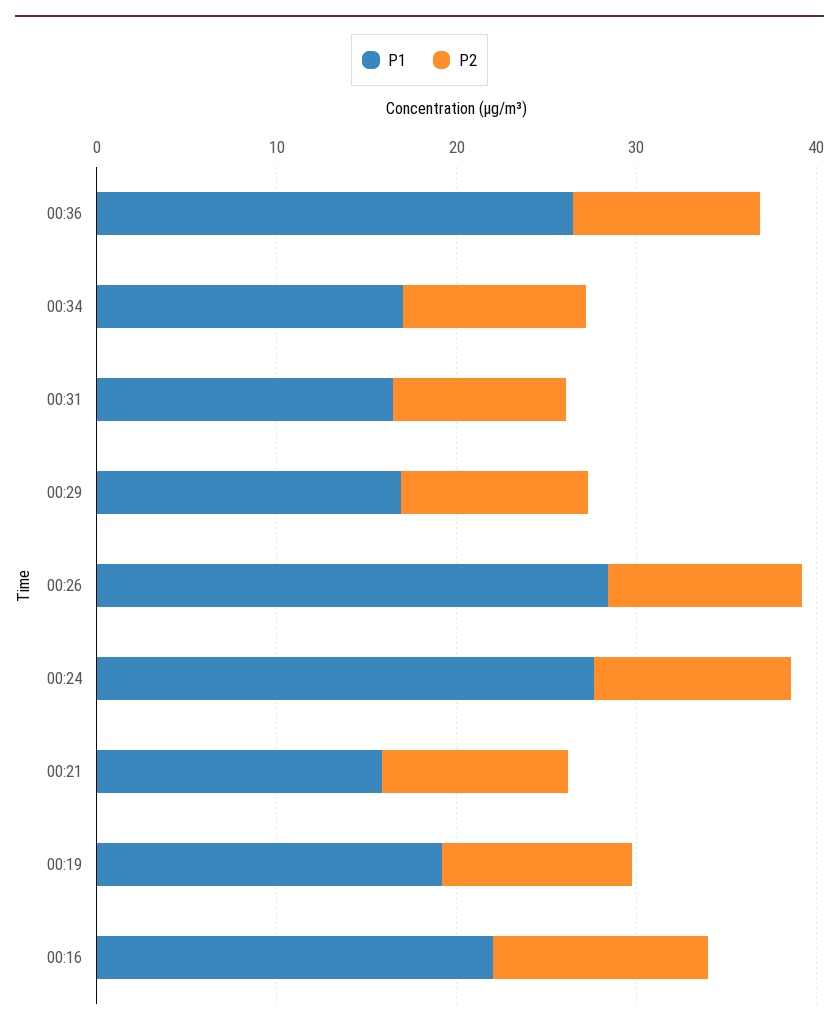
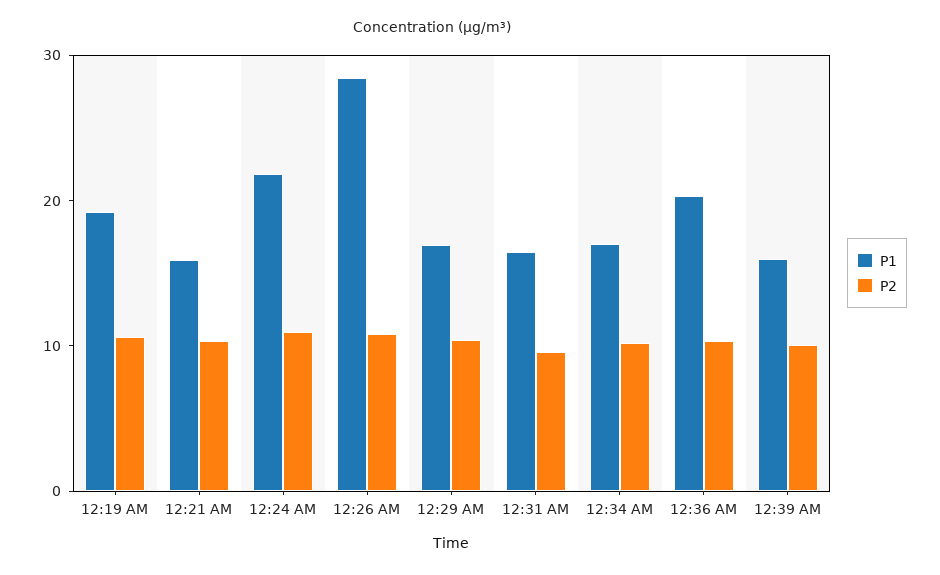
P1, 00:36: 26 -> 20
P1, 00:24: 28 -> 22
P1, 00:16: 22 -> none
P2, 00:16: 12 -> none
P1, 12:39 AM: none -> 16
P2, 12:39 AM: none -> 10

